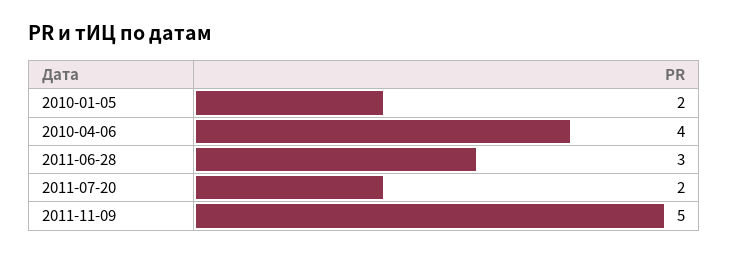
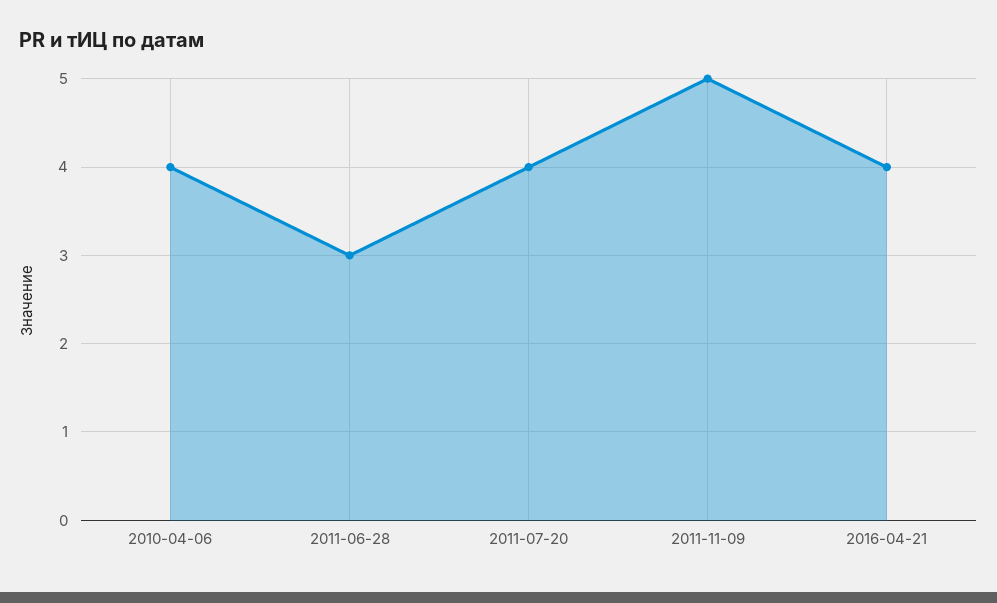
2010-01-05: 2 -> none
2011-07-20: 2 -> 4
2016-04-21: none -> 4

